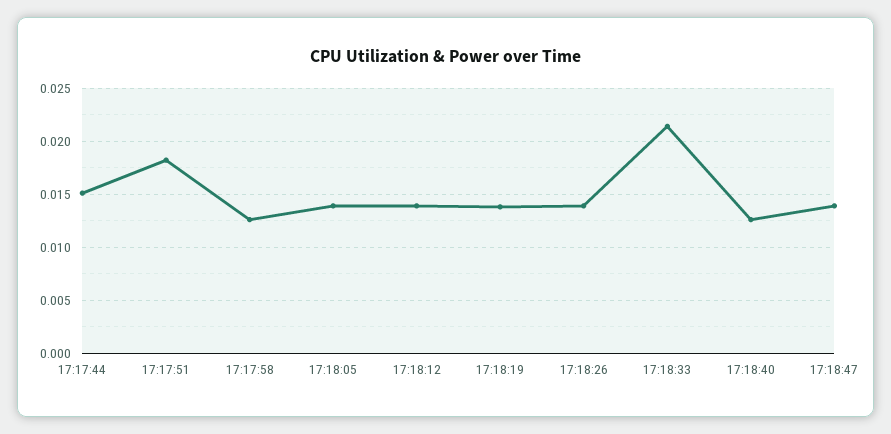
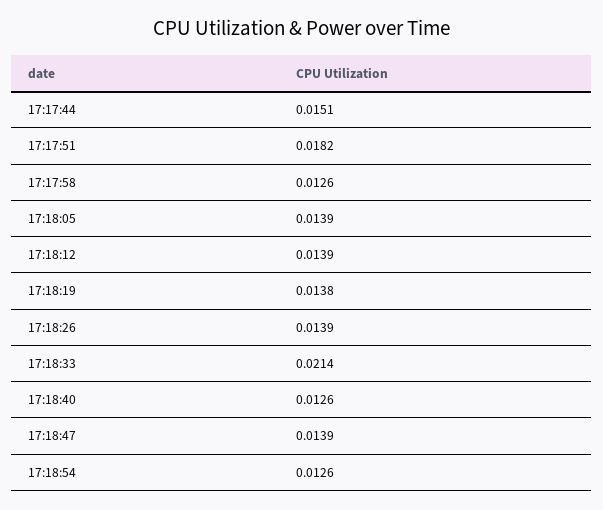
17:18:54: none -> 0.0126

